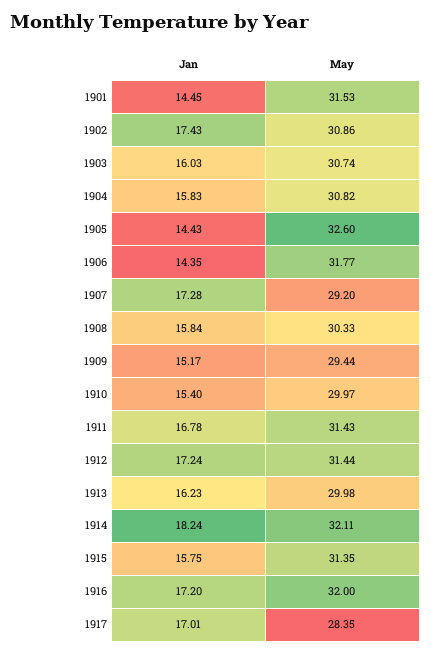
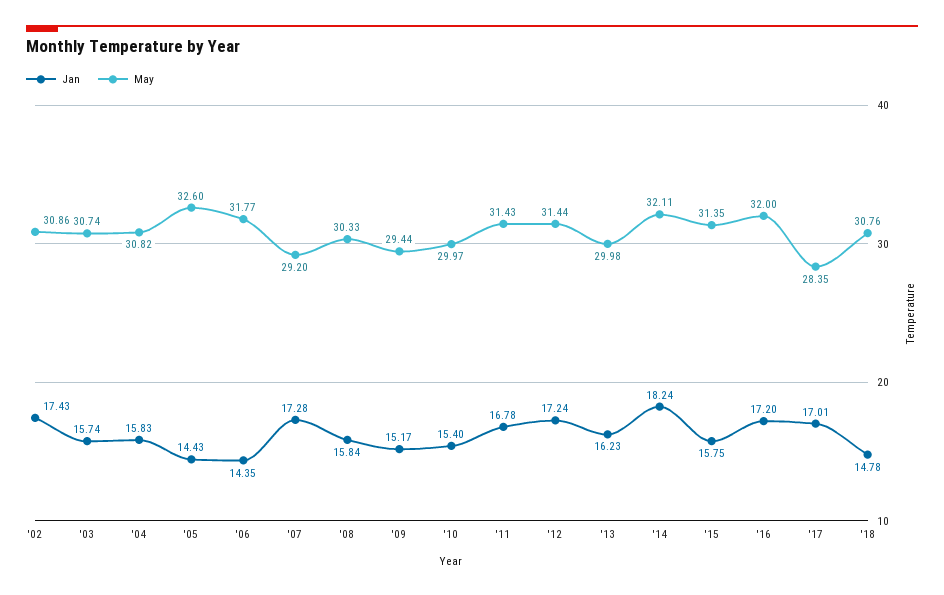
Jan, 1901: 14.45 -> none
May, 1901: 31.53 -> none
Jan, 1903: 16.03 -> 15.74
Jan, '18: none -> 14.78
May, '18: none -> 30.76

